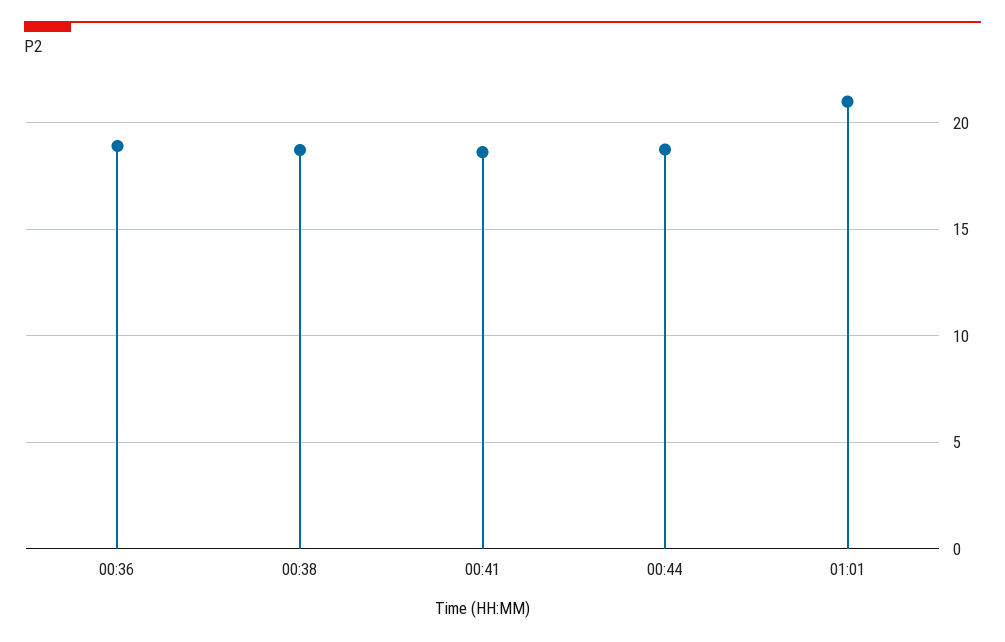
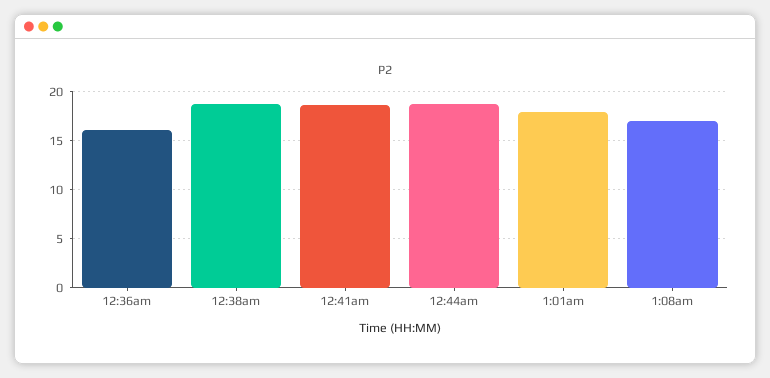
00:36: 19 -> 16
01:01: 21 -> 18
1:08am: none -> 17

